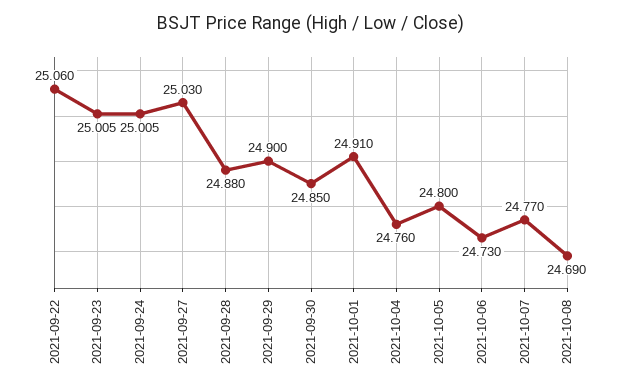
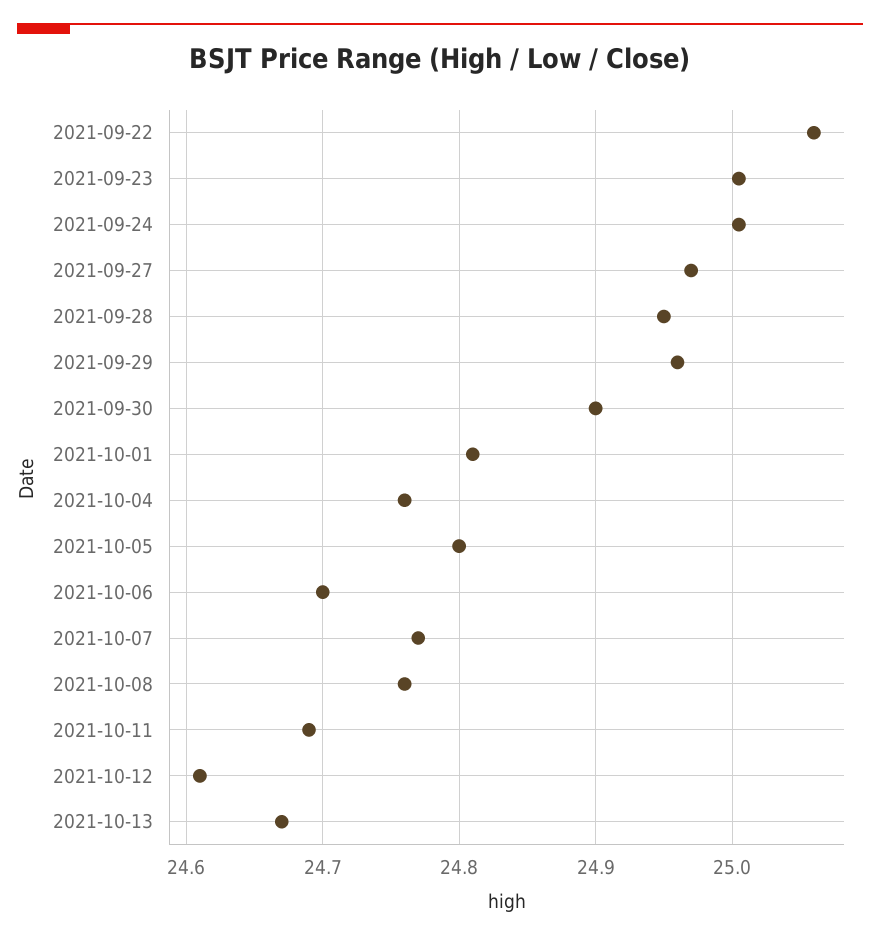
2021-09-27: 25.03 -> 24.97
2021-09-28: 24.88 -> 24.95
2021-09-29: 24.9 -> 24.96
2021-09-30: 24.85 -> 24.9
2021-10-01: 24.91 -> 24.81
2021-10-06: 24.73 -> 24.7
2021-10-08: 24.69 -> 24.76
2021-10-11: none -> 24.69
2021-10-12: none -> 24.61
2021-10-13: none -> 24.67

